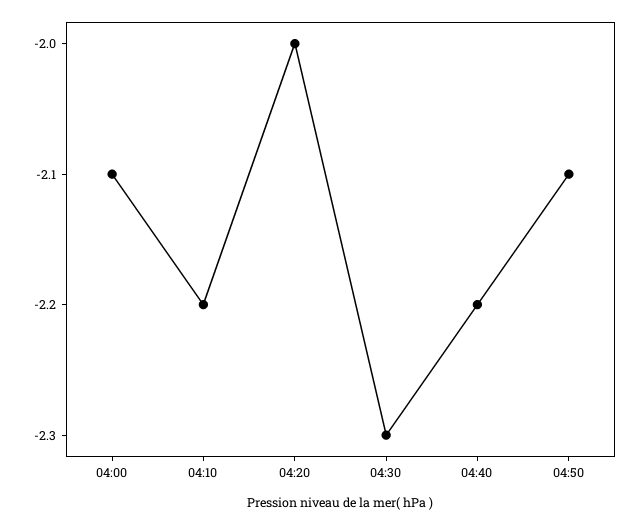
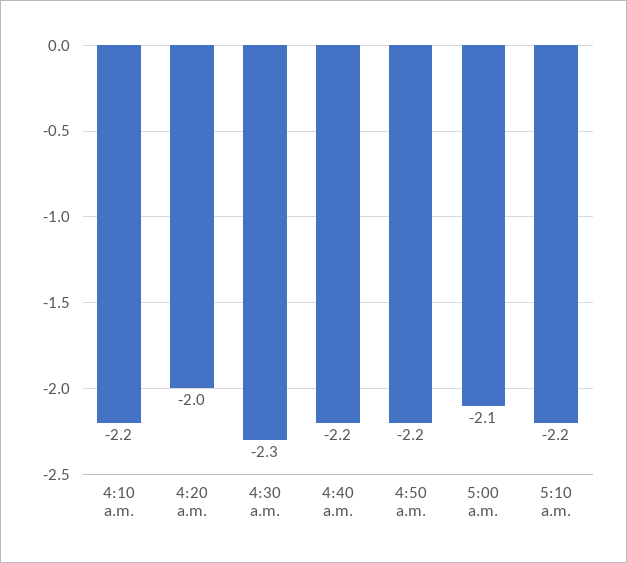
04:00: -2.1 -> none
04:50: -2.1 -> -2.2
5:00 a.m.: none -> -2.1
5:10 a.m.: none -> -2.2

